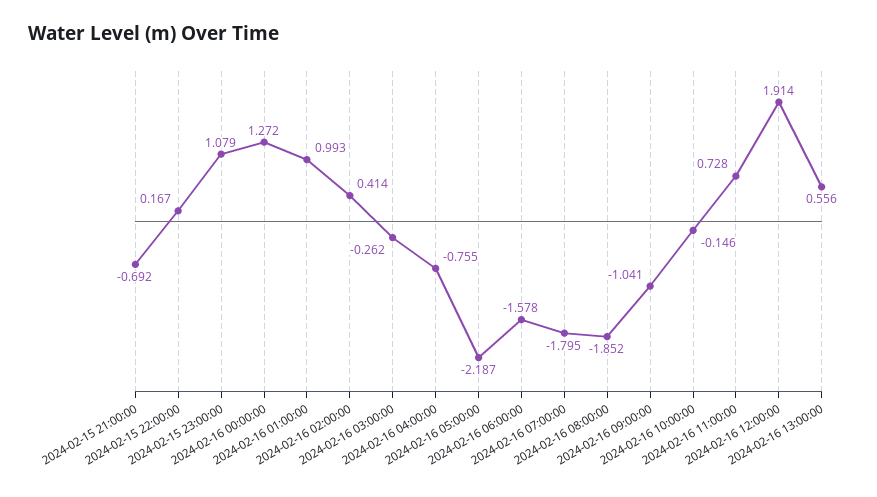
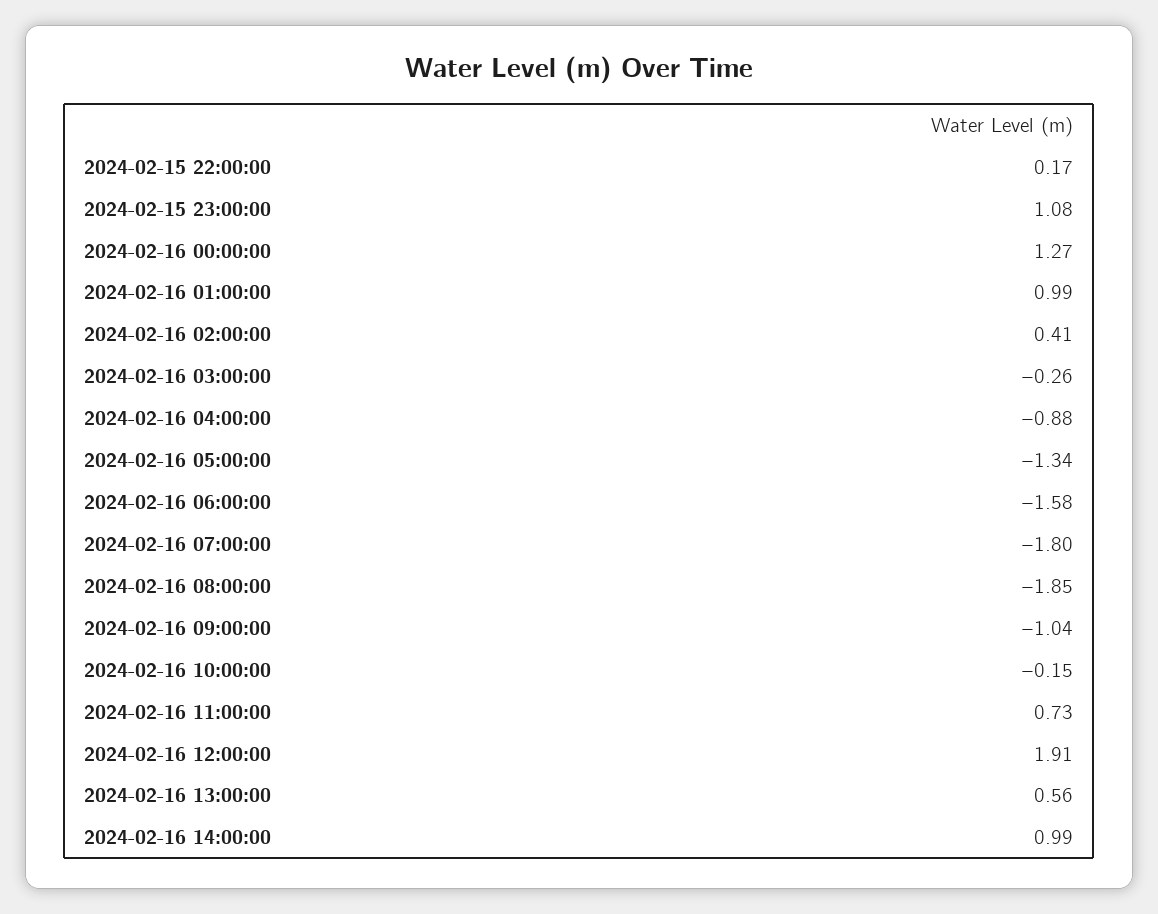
2024-02-15 21:00:00: -0.692 -> none
2024-02-16 04:00:00: -0.755 -> -0.88
2024-02-16 05:00:00: -2.187 -> -1.34
2024-02-16 14:00:00: none -> 0.99

